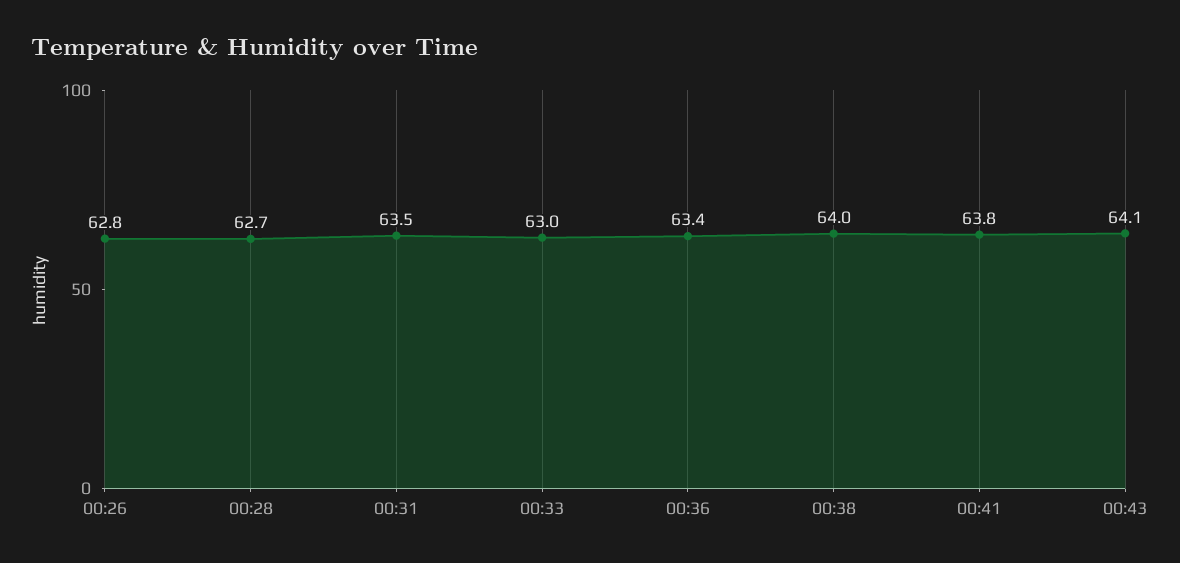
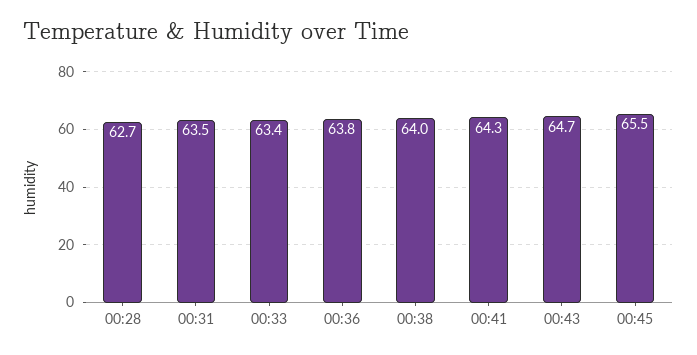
00:26: 62.8 -> none
00:33: 63 -> 63.4
00:36: 63.4 -> 63.8
00:41: 63.8 -> 64.3
00:43: 64.1 -> 64.7
00:45: none -> 65.5

